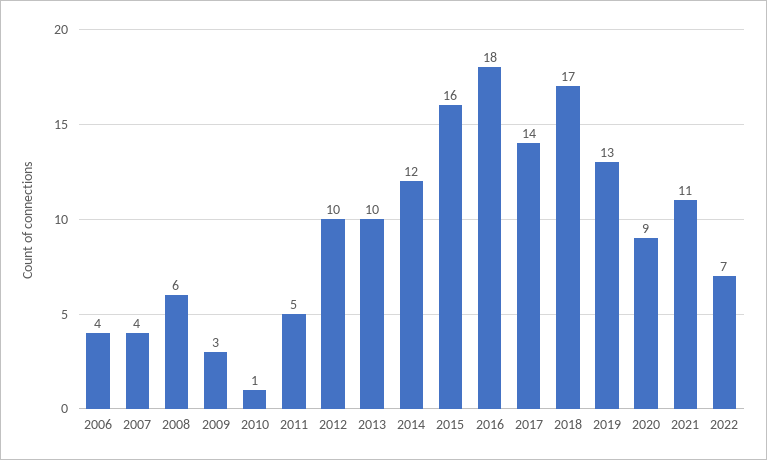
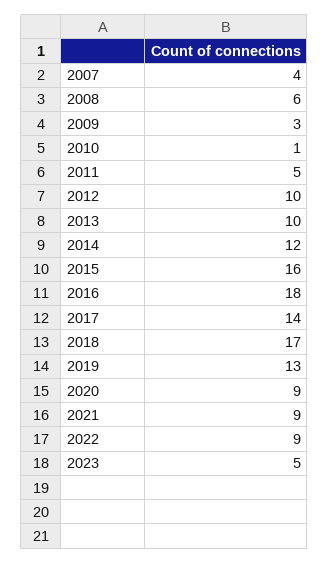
2006: 4 -> none
2021: 11 -> 9
2022: 7 -> 9
2023: none -> 5

